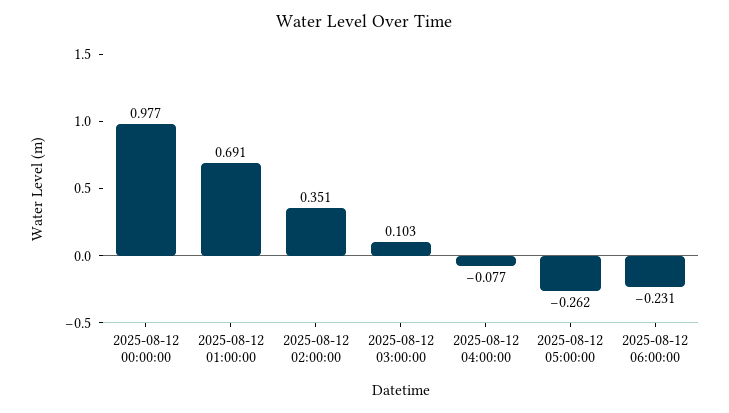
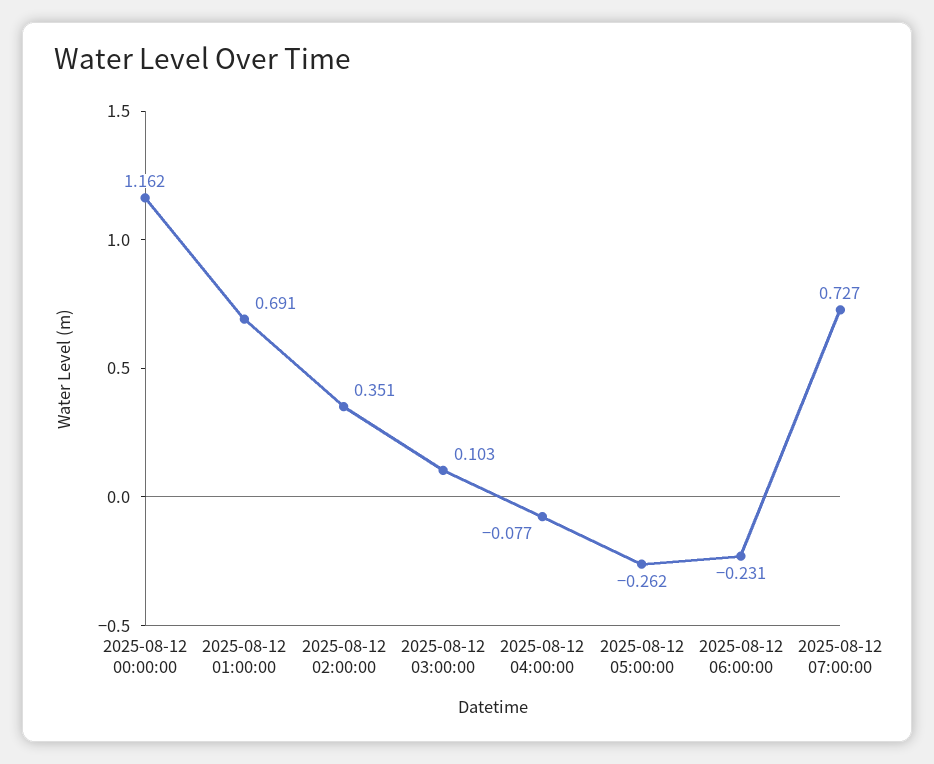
2025-08-12 00:00:00: 0.977 -> 1.162
2025-08-12 07:00:00: none -> 0.727

